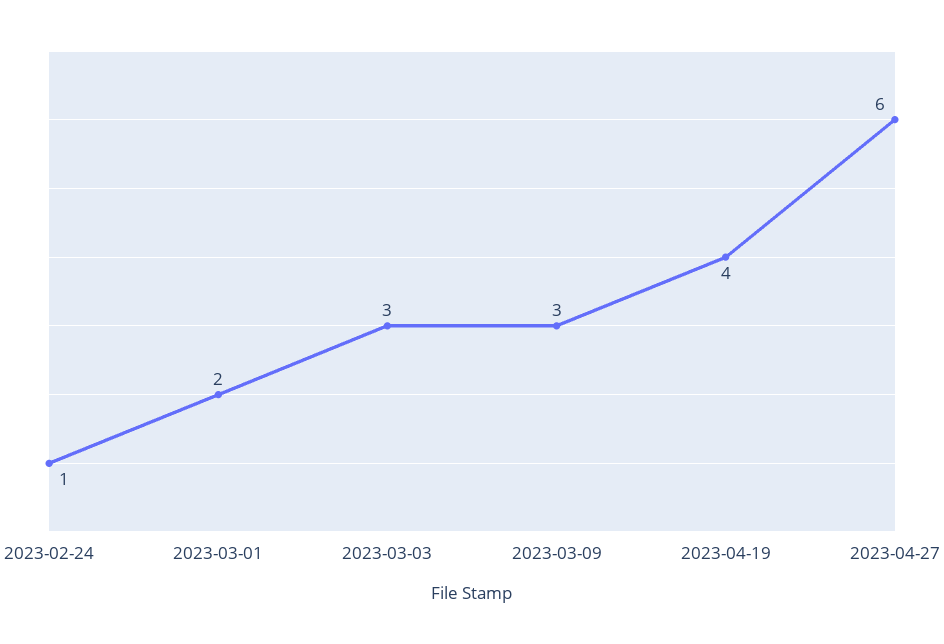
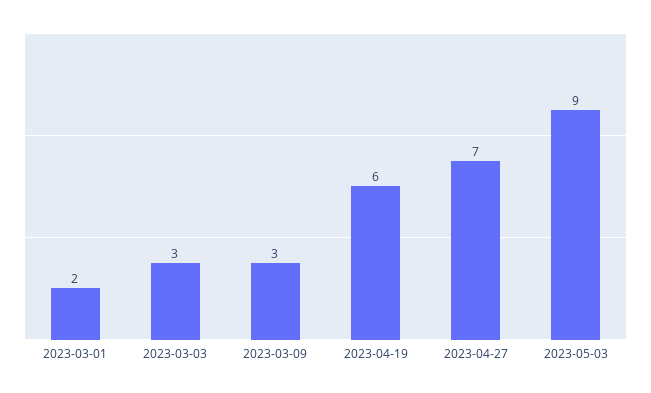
2023-02-24: 1 -> none
2023-04-19: 4 -> 6
2023-04-27: 6 -> 7
2023-05-03: none -> 9

